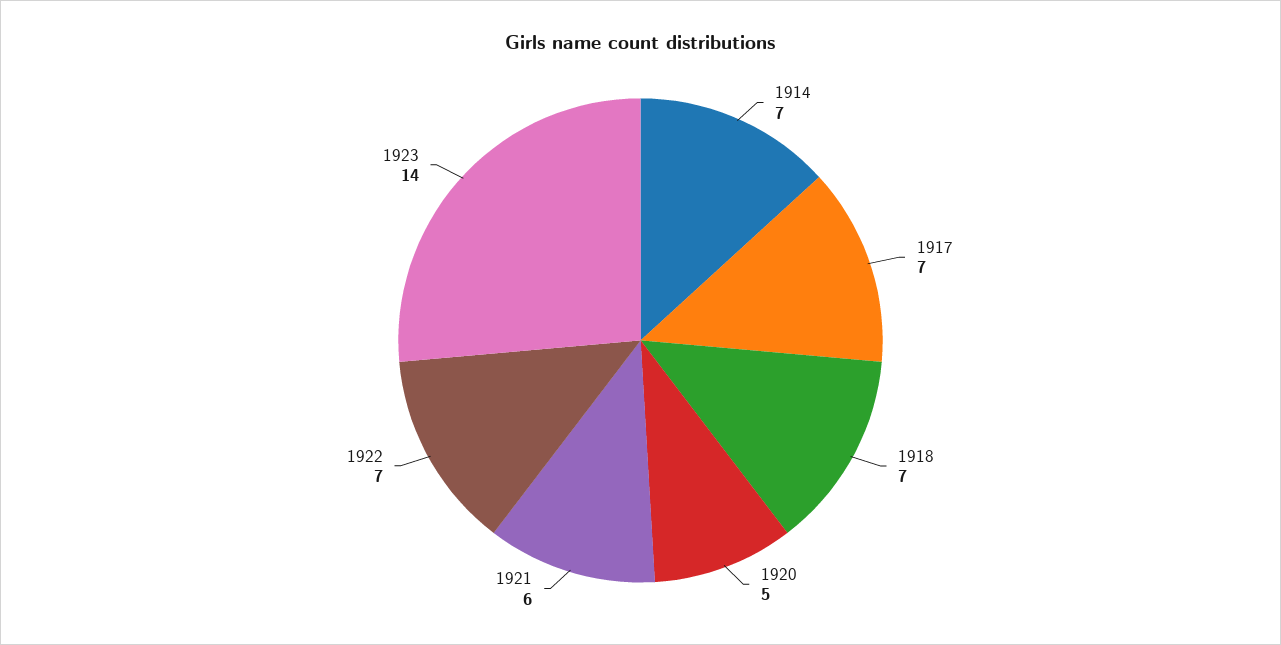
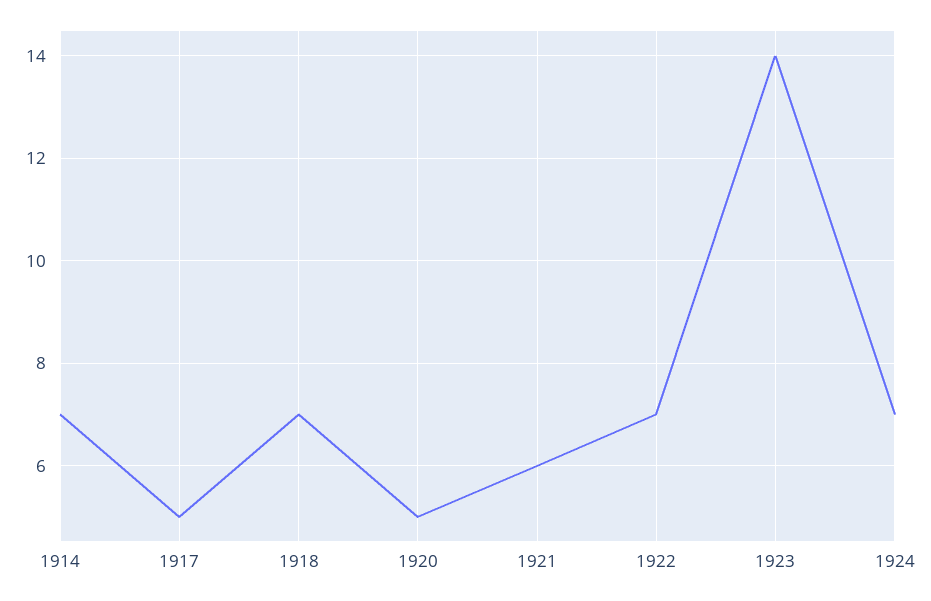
1917: 7 -> 5
1924: none -> 7

